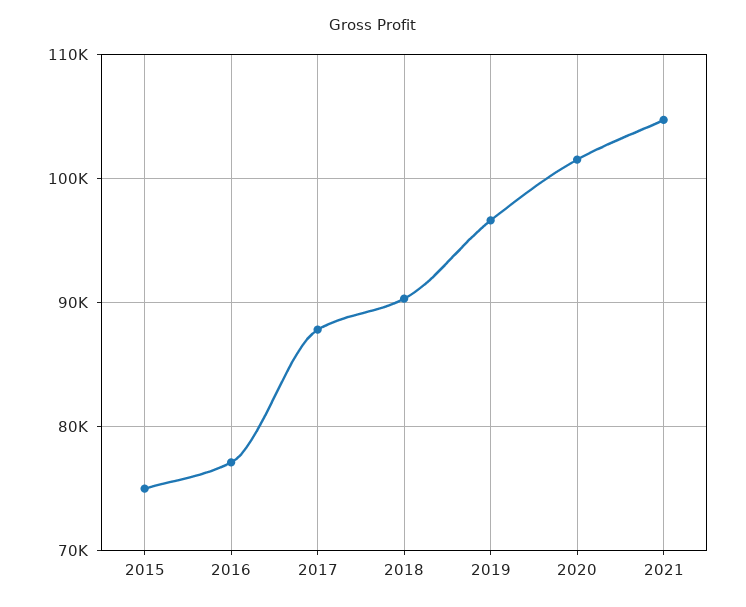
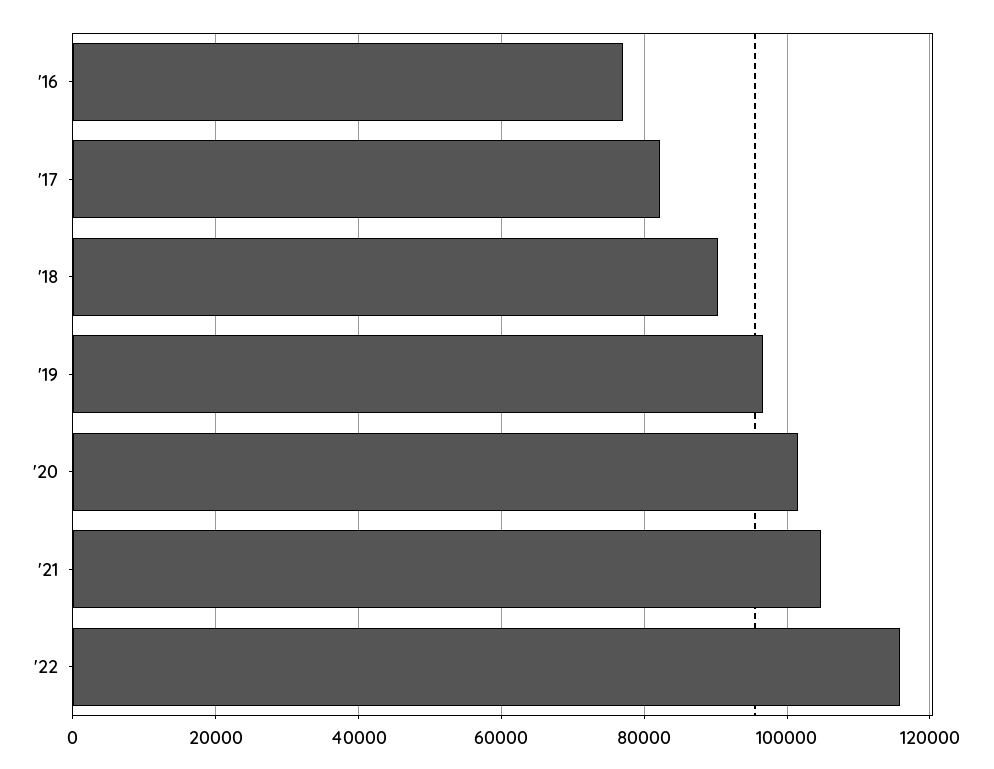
2015: 75000 -> none
2017: 88000 -> 82000
'22: none -> 116000

